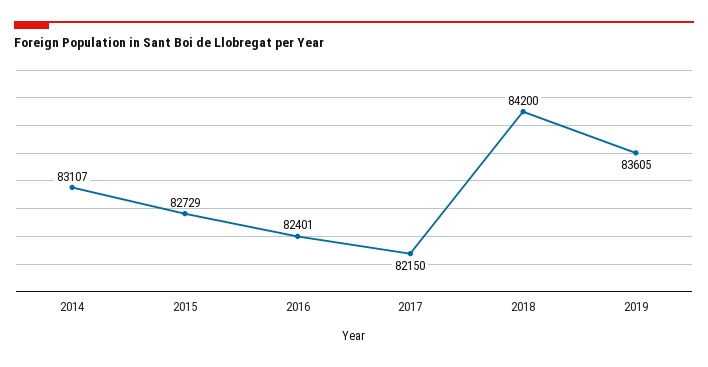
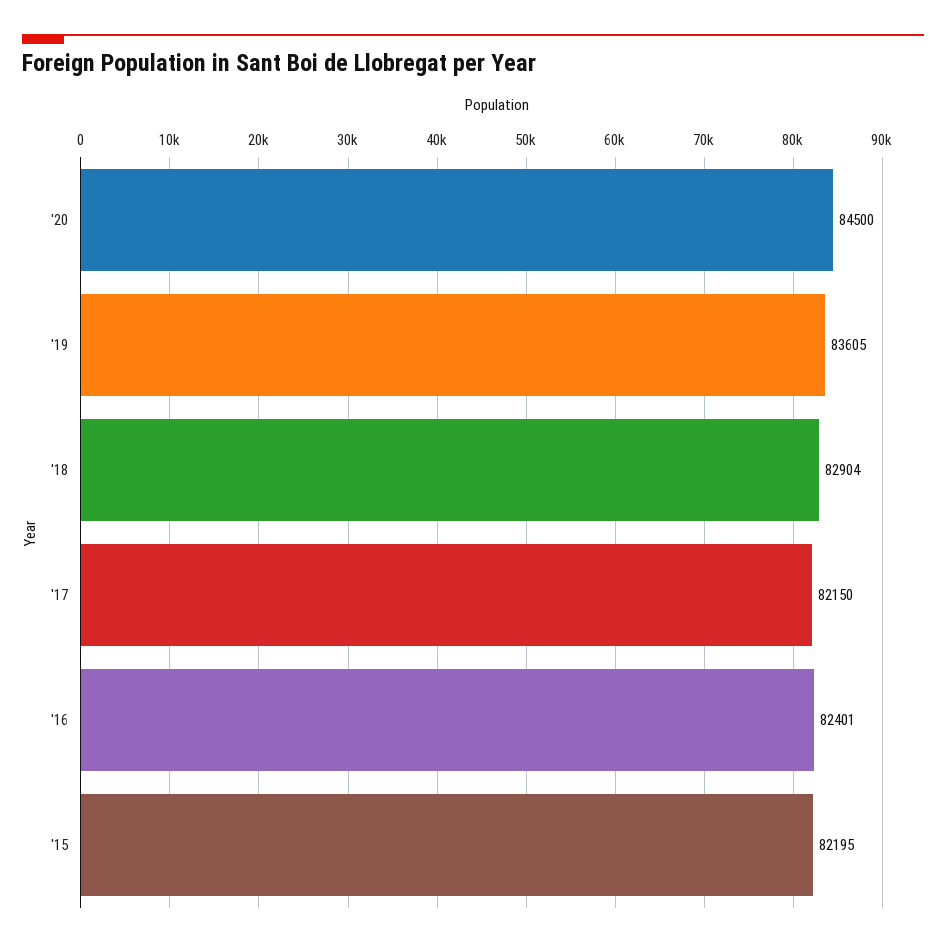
2014: 83107 -> none
2015: 82729 -> 82195
2018: 84200 -> 82904
'20: none -> 84500

